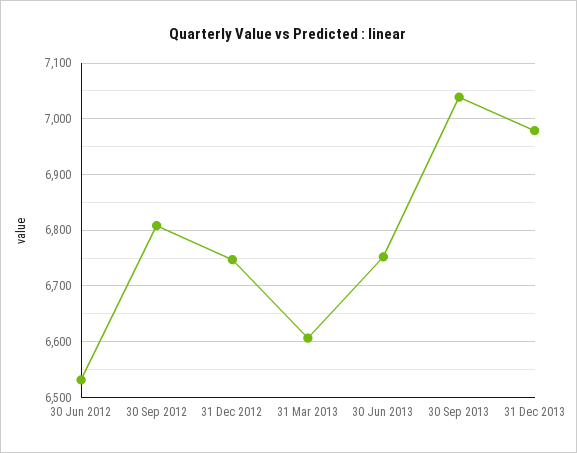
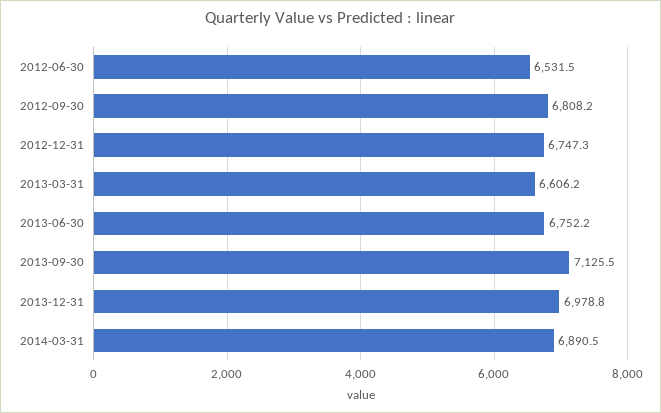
30 Sep 2013: 7040 -> 7125.5
2014-03-31: none -> 6890.5

